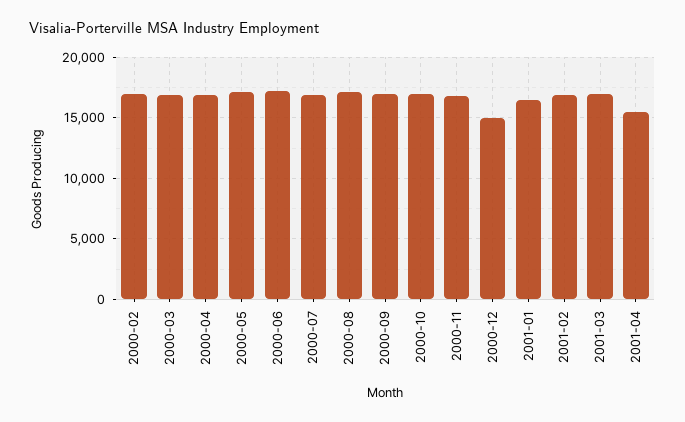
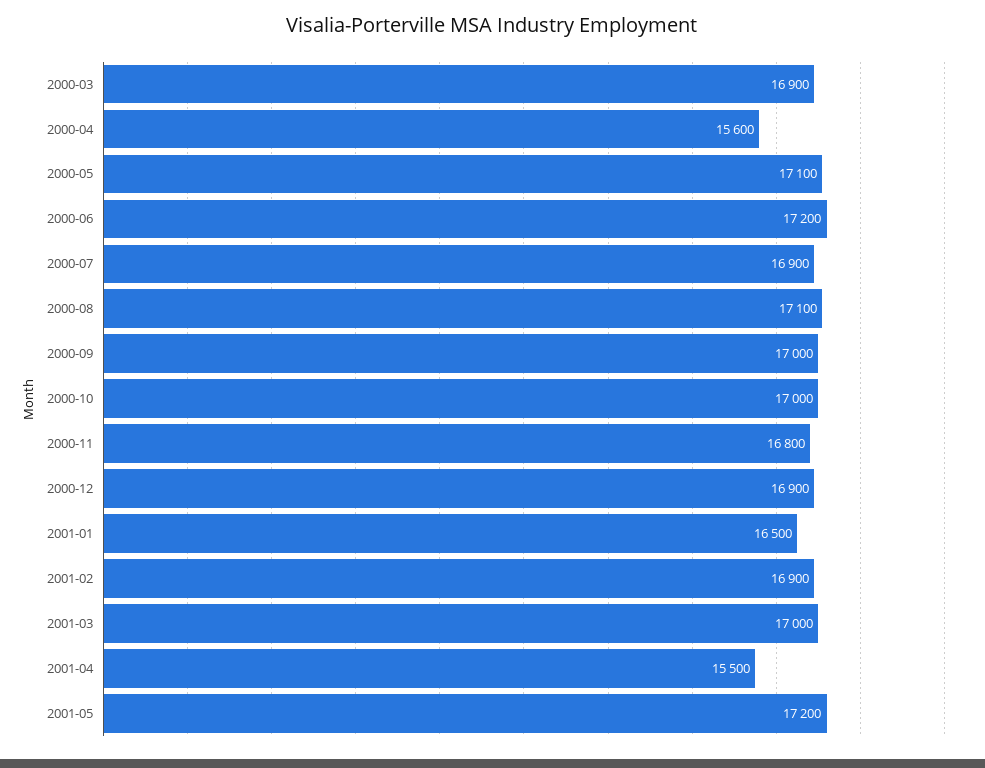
2000-02: 17000 -> none
2000-04: 17000 -> 15600
2000-12: 15000 -> 16900
2001-05: none -> 17200

